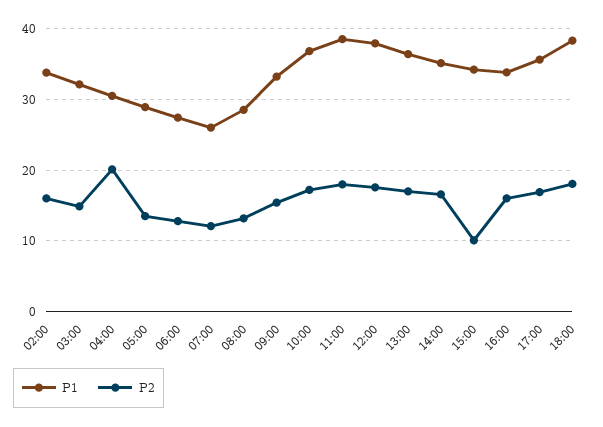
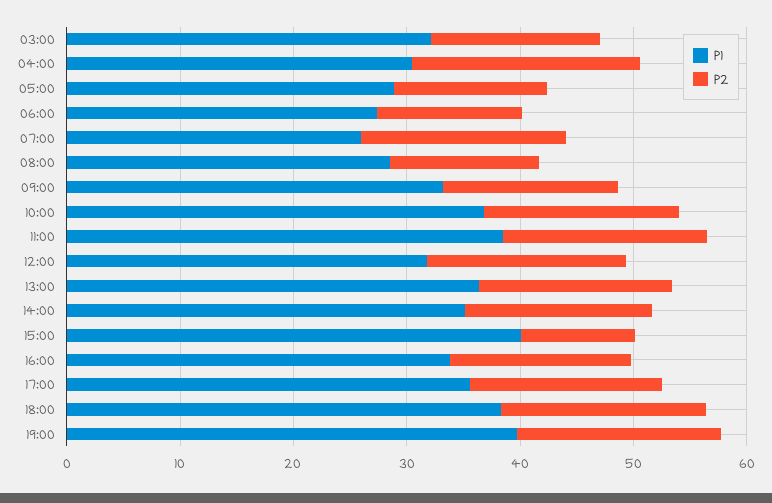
P1, 02:00: 34 -> none
P2, 02:00: 16 -> none
P2, 07:00: 12 -> 18
P1, 12:00: 38 -> 32
P1, 15:00: 34 -> 40
P1, 19:00: none -> 40
P2, 19:00: none -> 18

